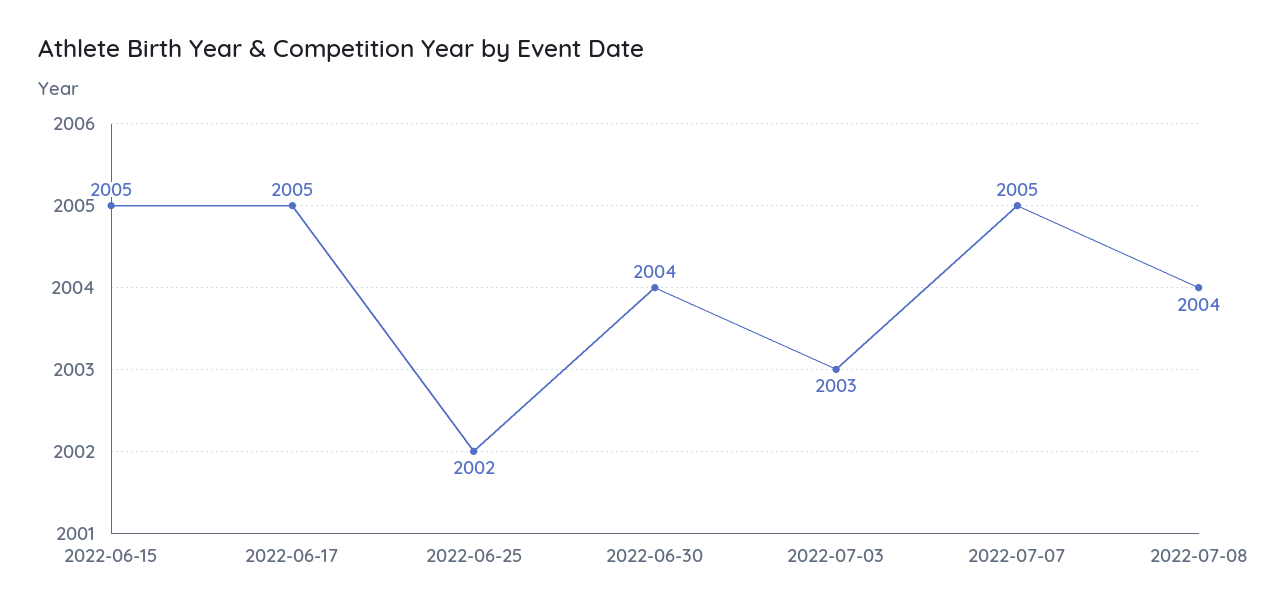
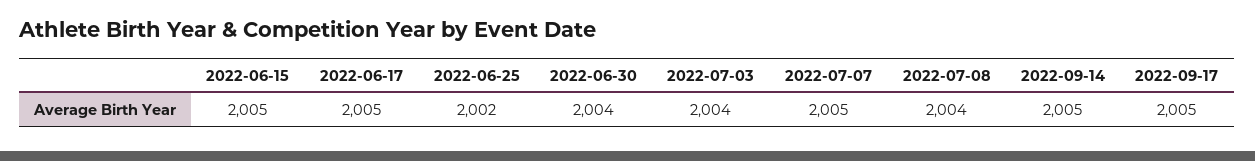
2022-07-03: 2003 -> 2004
2022-09-14: none -> 2005
2022-09-17: none -> 2005

